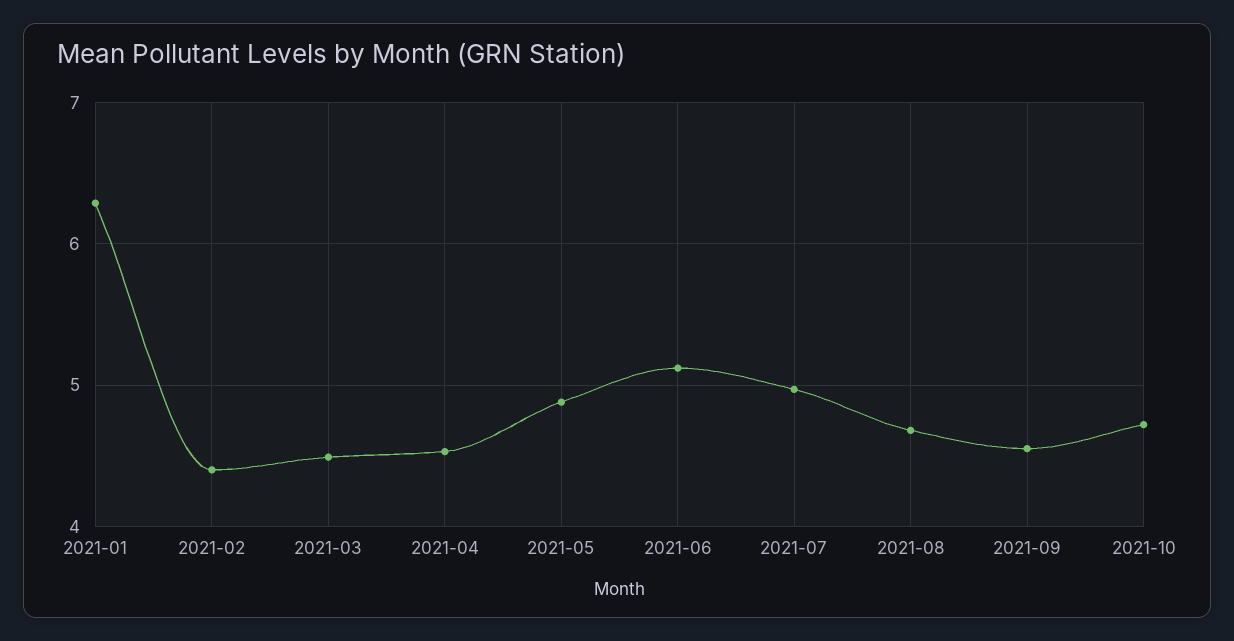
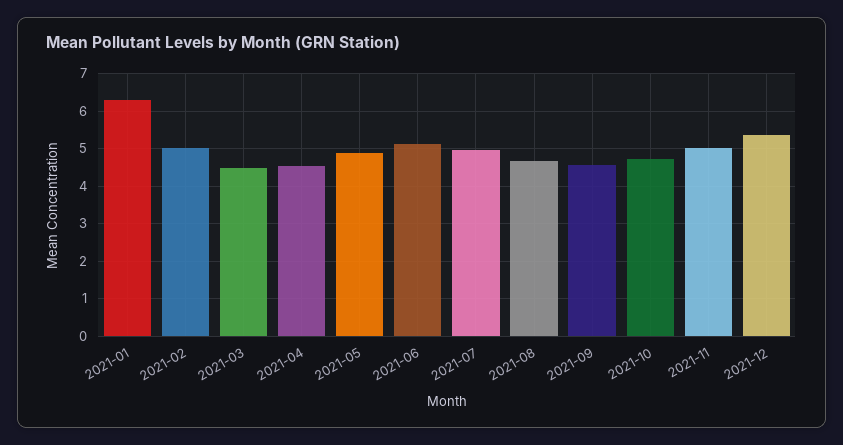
2021-02: 4.4 -> 5
2021-11: none -> 5
2021-12: none -> 5.4

